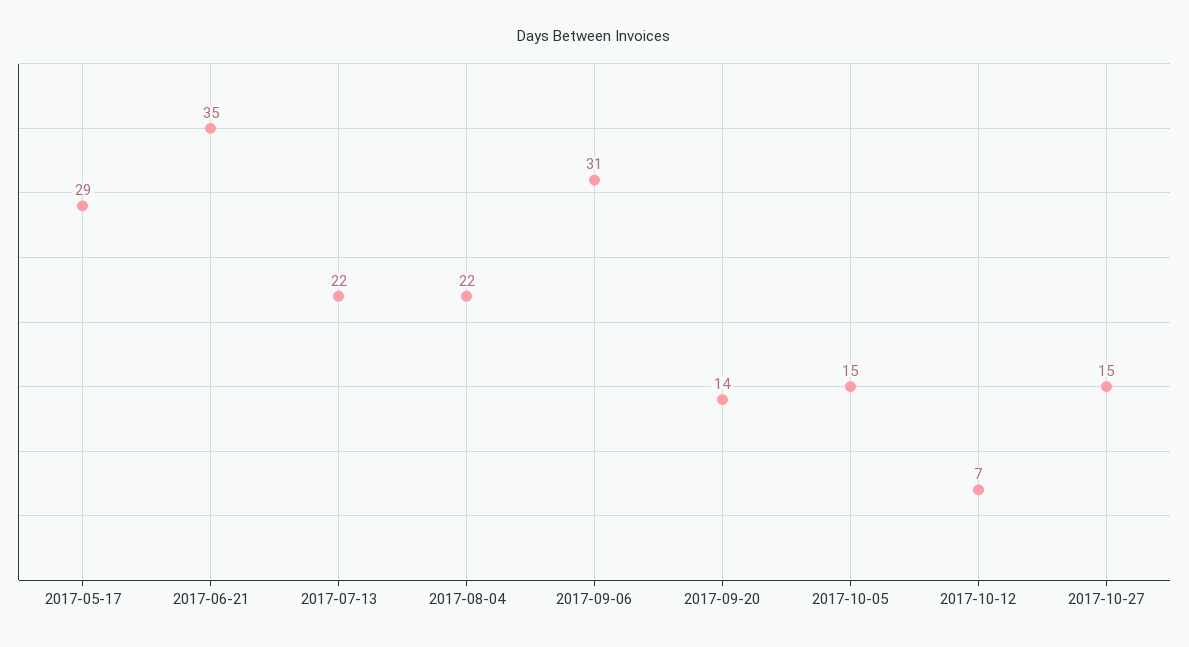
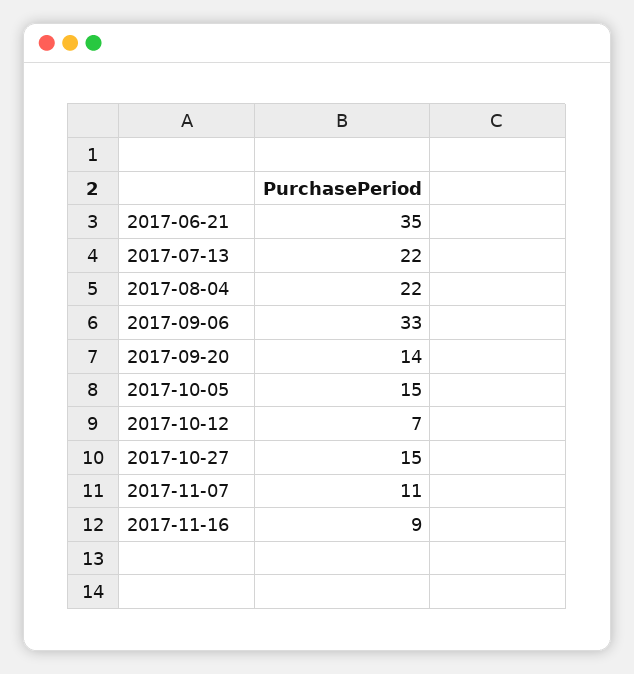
2017-05-17: 29 -> none
2017-09-06: 31 -> 33
2017-11-07: none -> 11
2017-11-16: none -> 9

